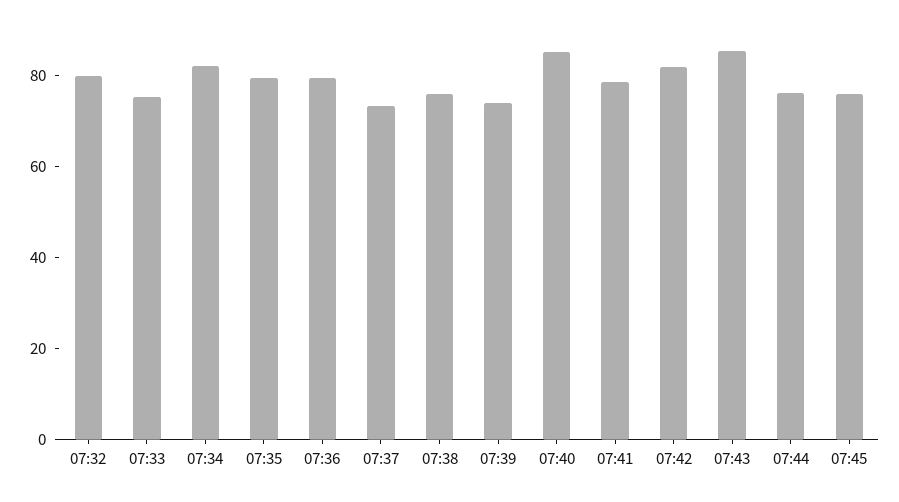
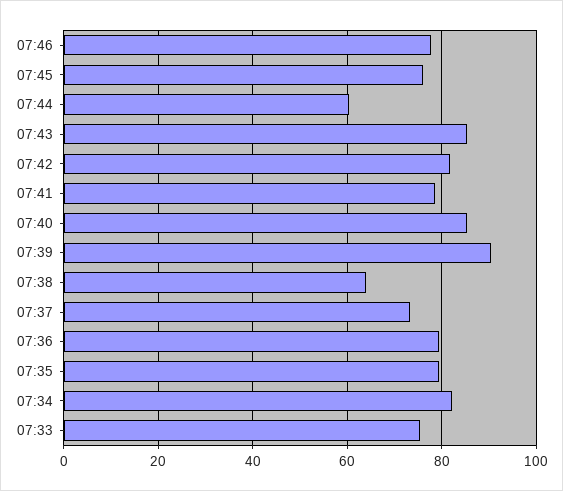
07:32: 80 -> none
07:38: 75 -> 64
07:39: 75 -> 90
07:44: 75 -> 60
07:46: none -> 78

